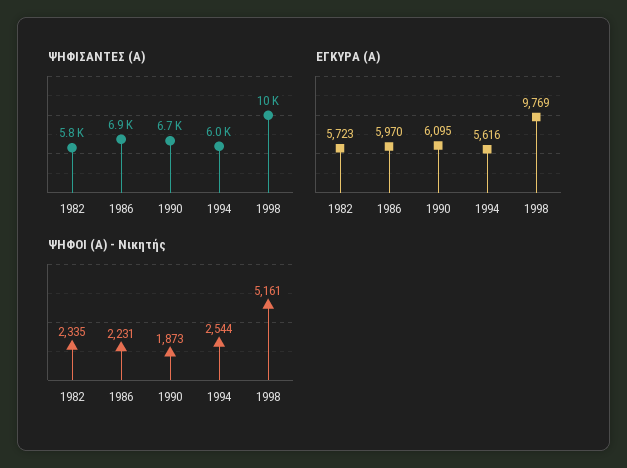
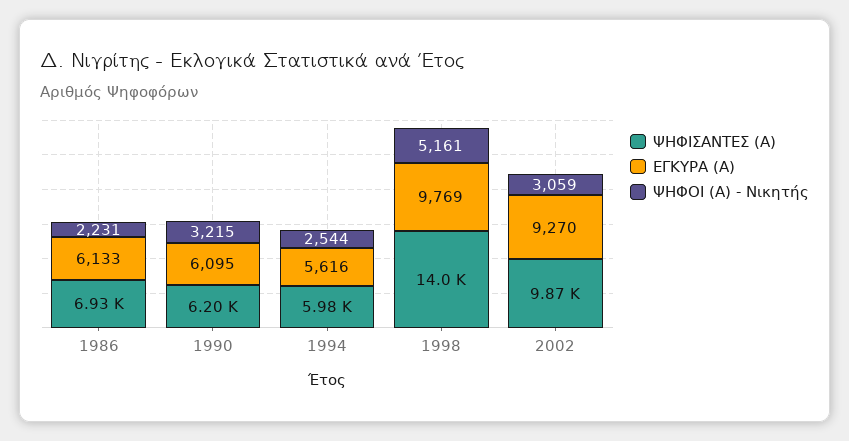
ΨΗΦΙΣΑΝΤΕΣ (Α), 1982: 5800 -> none
ΨΗΦΙΣΑΝΤΕΣ (Α), 1990: 6700 -> 6200
ΨΗΦΙΣΑΝΤΕΣ (Α), 1998: 10000 -> 14000
ΕΓΚΥΡΑ (Α), 1982: 5723 -> none
ΕΓΚΥΡΑ (Α), 1986: 5970 -> 6133
ΨΗΦΟΙ (Α) - Νικητής, 1982: 2335 -> none
ΨΗΦΟΙ (Α) - Νικητής, 1990: 1873 -> 3215
ΨΗΦΙΣΑΝΤΕΣ (Α), 2002: none -> 9870
ΕΓΚΥΡΑ (Α), 2002: none -> 9270
ΨΗΦΟΙ (Α) - Νικητής, 2002: none -> 3059

